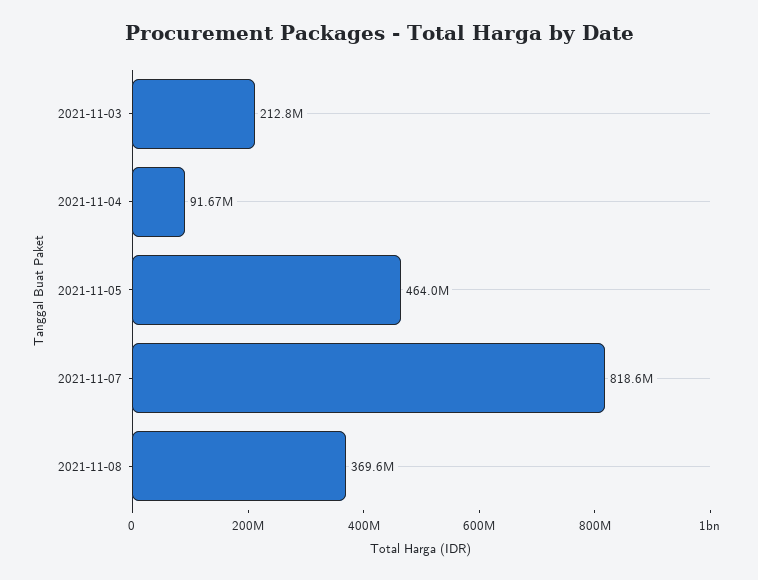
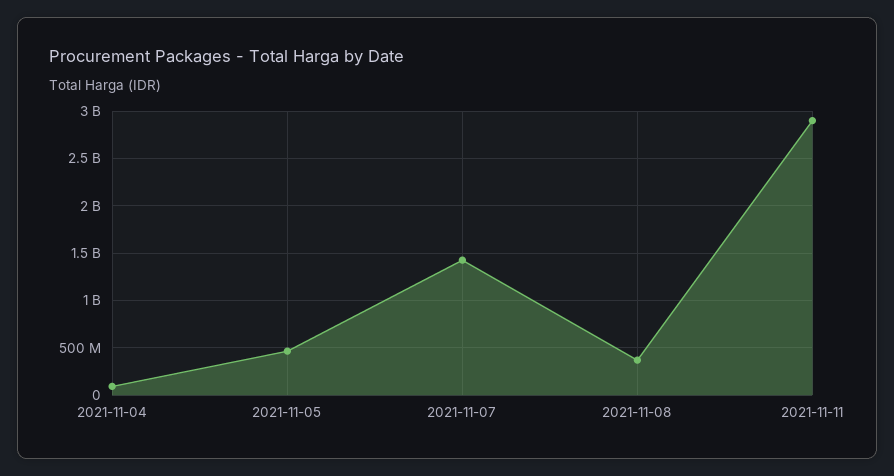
2021-11-03: 212800000 -> none
2021-11-07: 818600000 -> 1400000000
2021-11-11: none -> 2900000000

